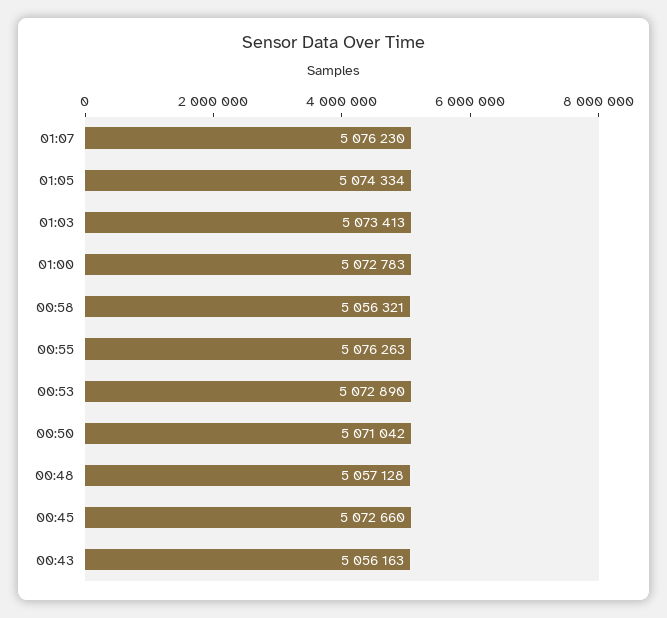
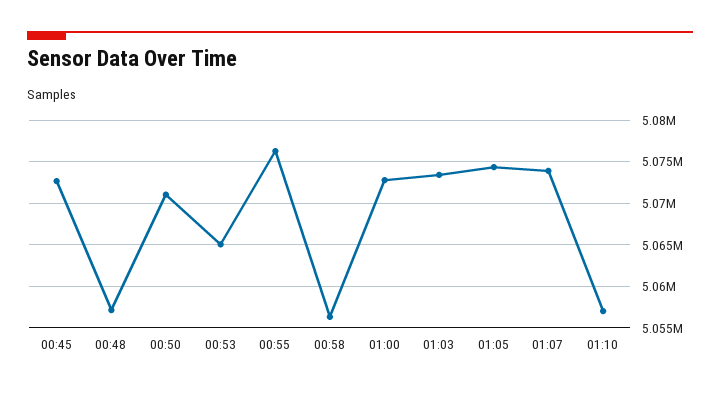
01:07: 5076230 -> 5074000
00:53: 5072890 -> 5065000
00:43: 5056163 -> none
01:10: none -> 5057000

